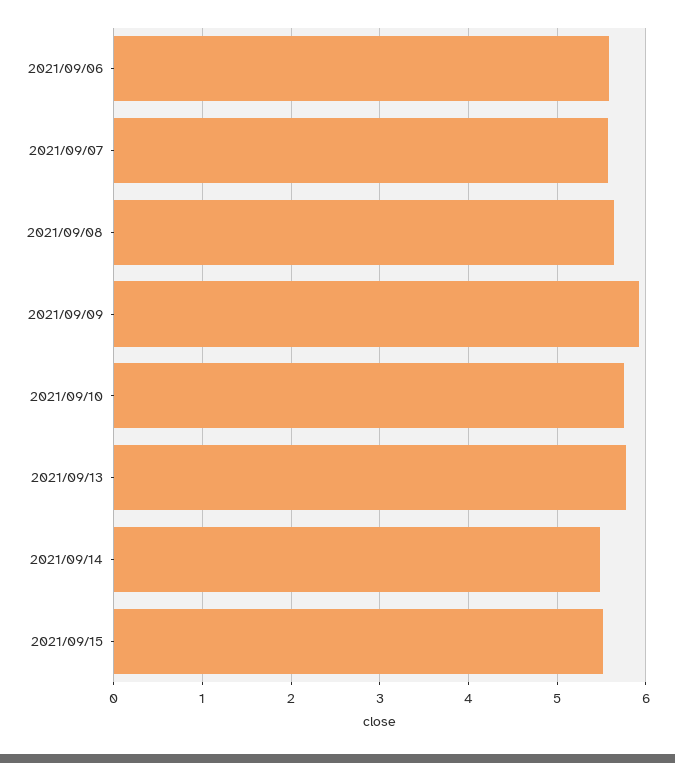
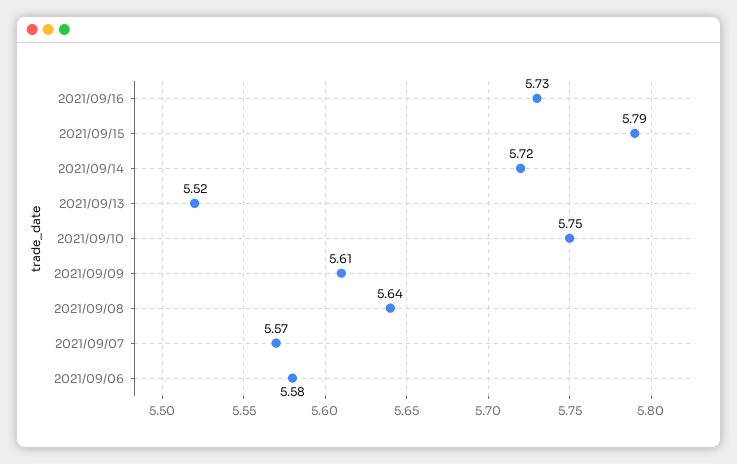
2021/09/09: 5.9 -> 5.61
2021/09/13: 5.8 -> 5.52
2021/09/14: 5.5 -> 5.72
2021/09/15: 5.5 -> 5.79
2021/09/16: none -> 5.73

